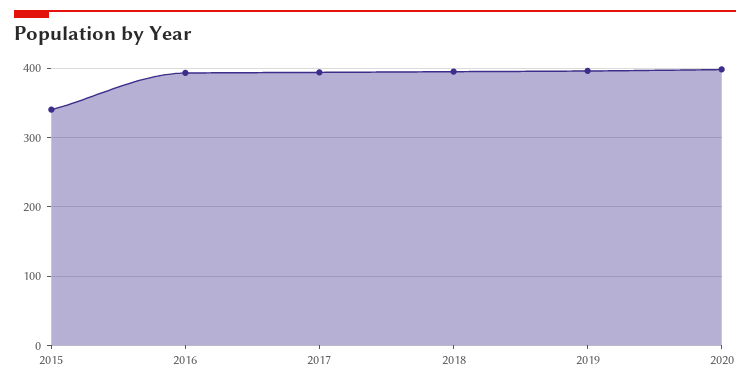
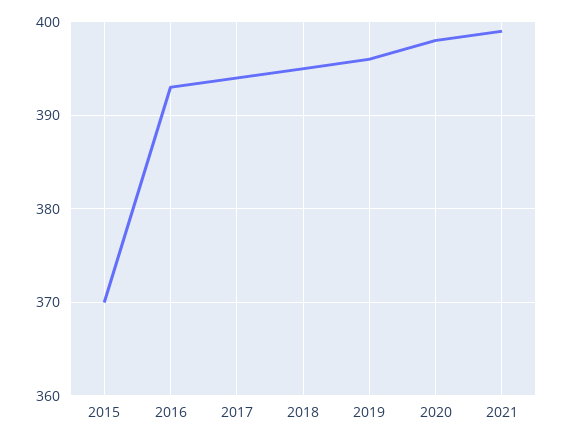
2015: 340 -> 370
2021: none -> 399

